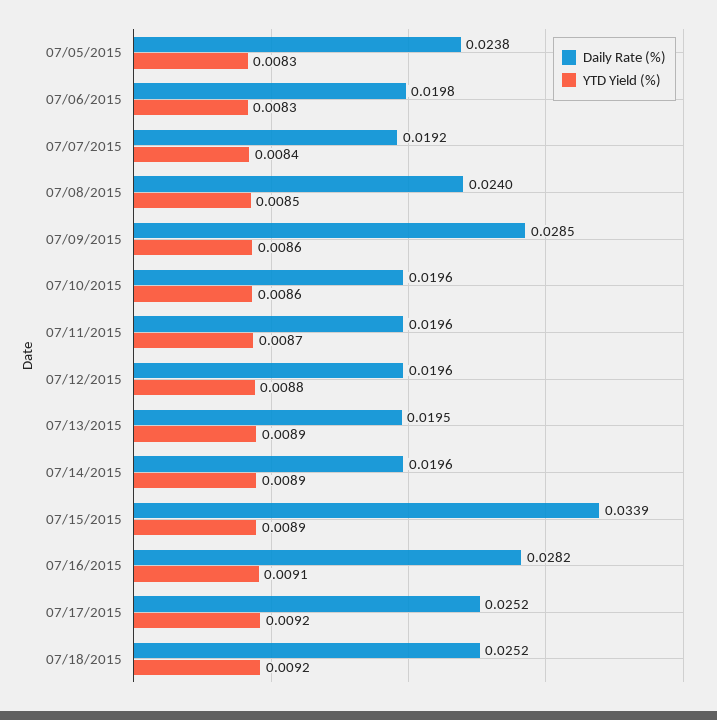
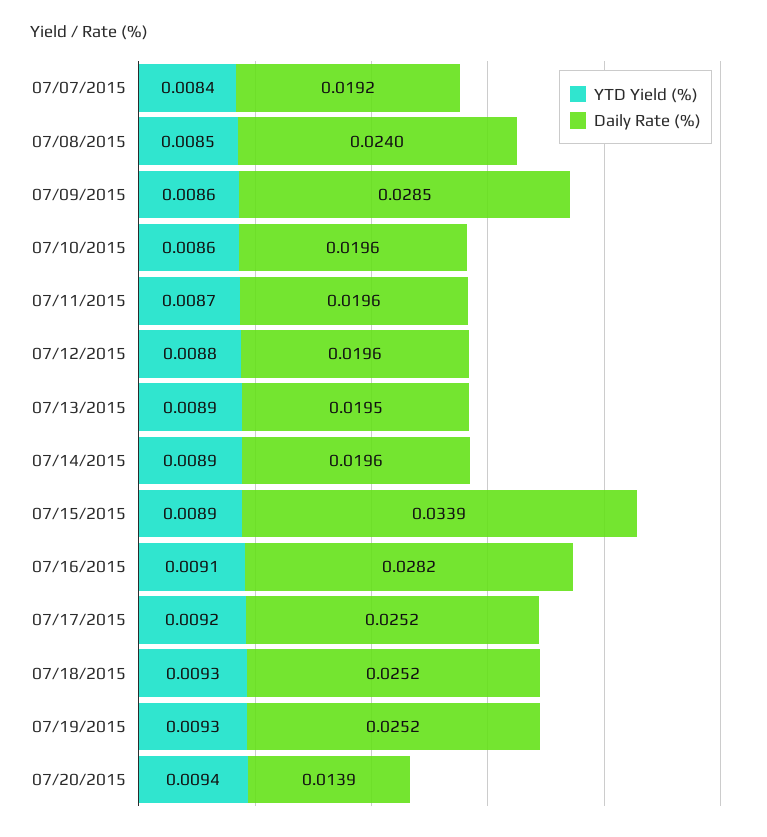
Daily Rate (%), 07/05/2015: 0.0238 -> none
YTD Yield (%), 07/05/2015: 0.0083 -> none
Daily Rate (%), 07/06/2015: 0.0198 -> none
YTD Yield (%), 07/06/2015: 0.0083 -> none
YTD Yield (%), 07/18/2015: 0.0092 -> 0.0093
YTD Yield (%), 07/19/2015: none -> 0.0093
Daily Rate (%), 07/19/2015: none -> 0.0252
YTD Yield (%), 07/20/2015: none -> 0.0094
Daily Rate (%), 07/20/2015: none -> 0.0139

